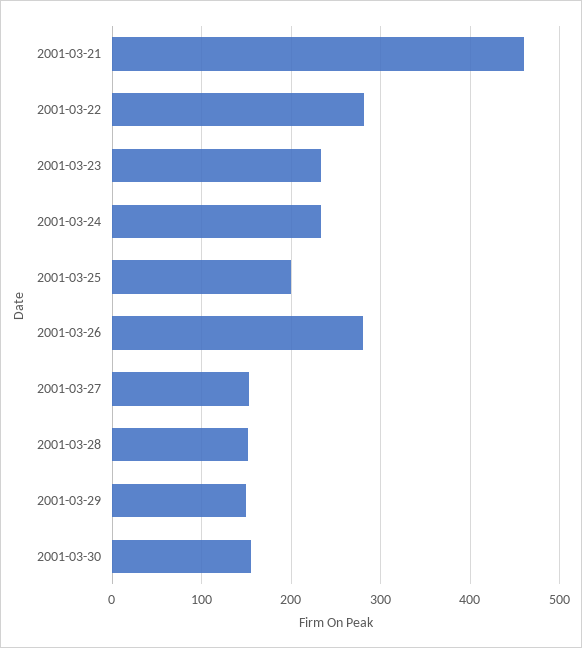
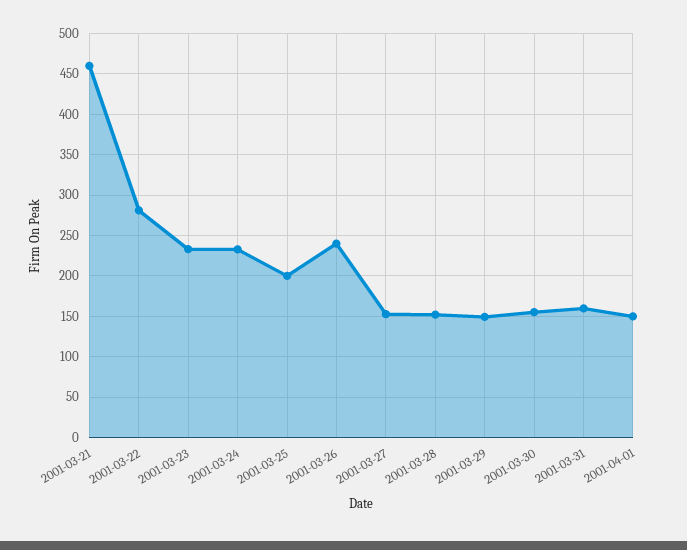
2001-03-26: 280 -> 240
2001-03-31: none -> 160
2001-04-01: none -> 150

